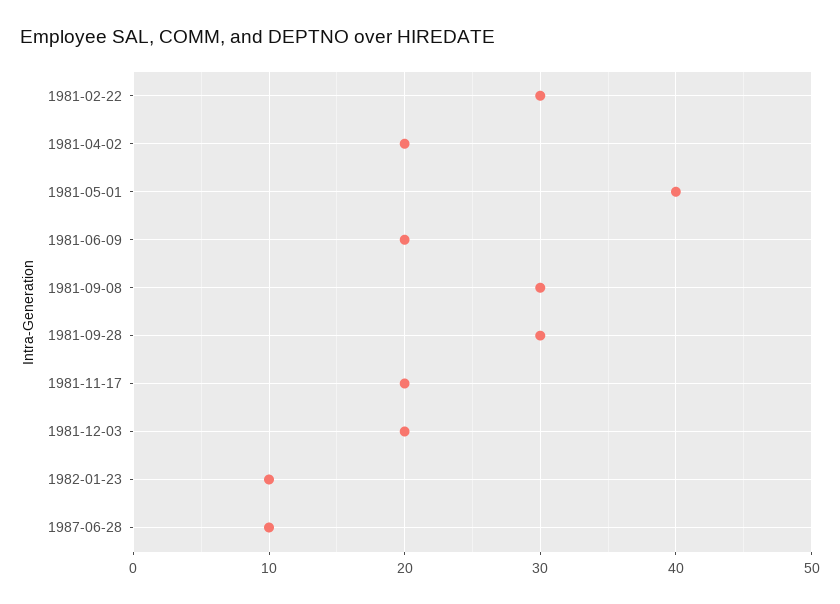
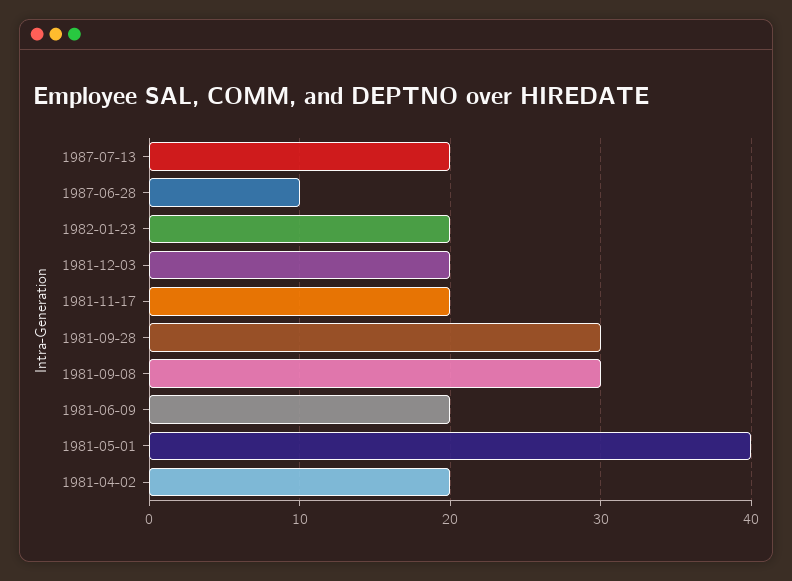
1981-02-22: 30 -> none
1982-01-23: 10 -> 20
1987-07-13: none -> 20

